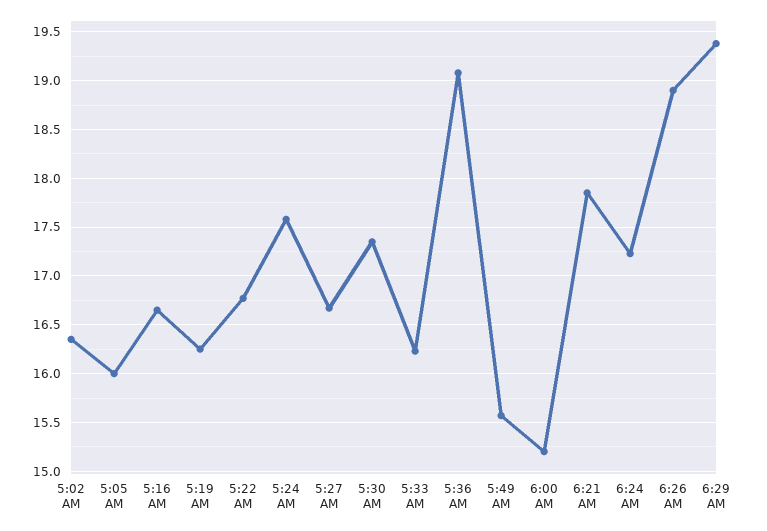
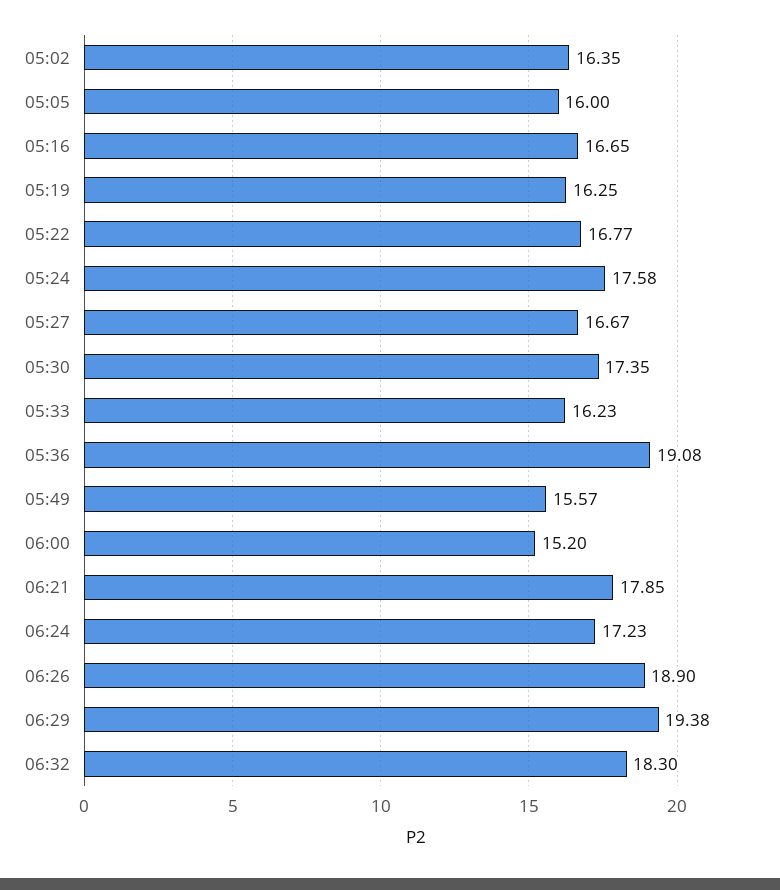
06:32: none -> 18.3

